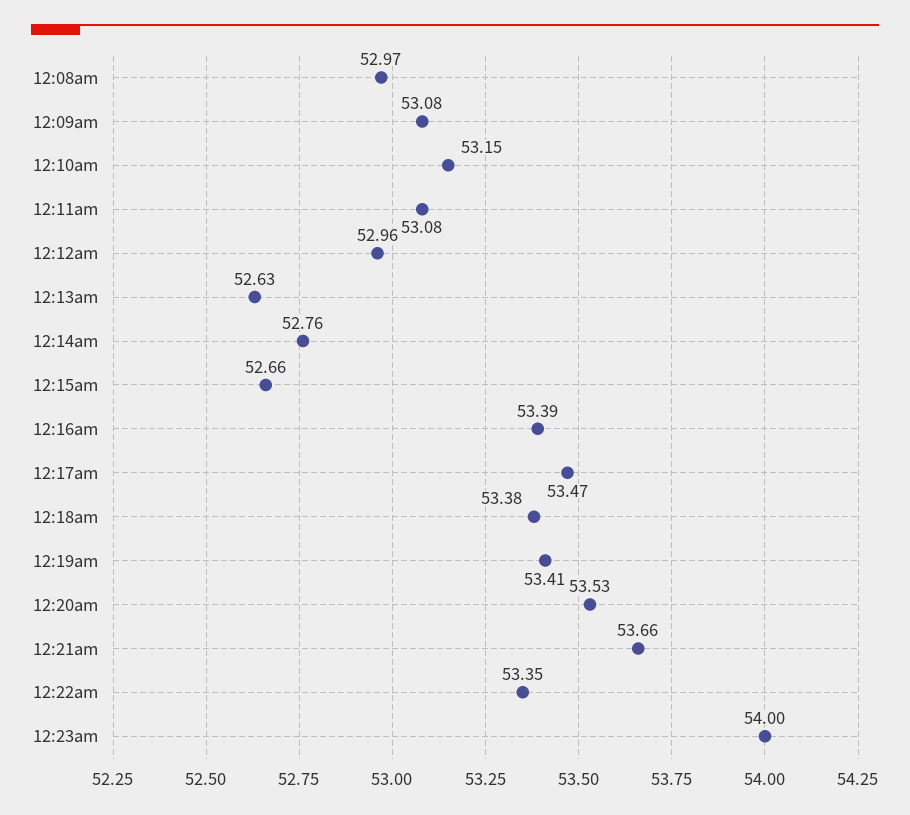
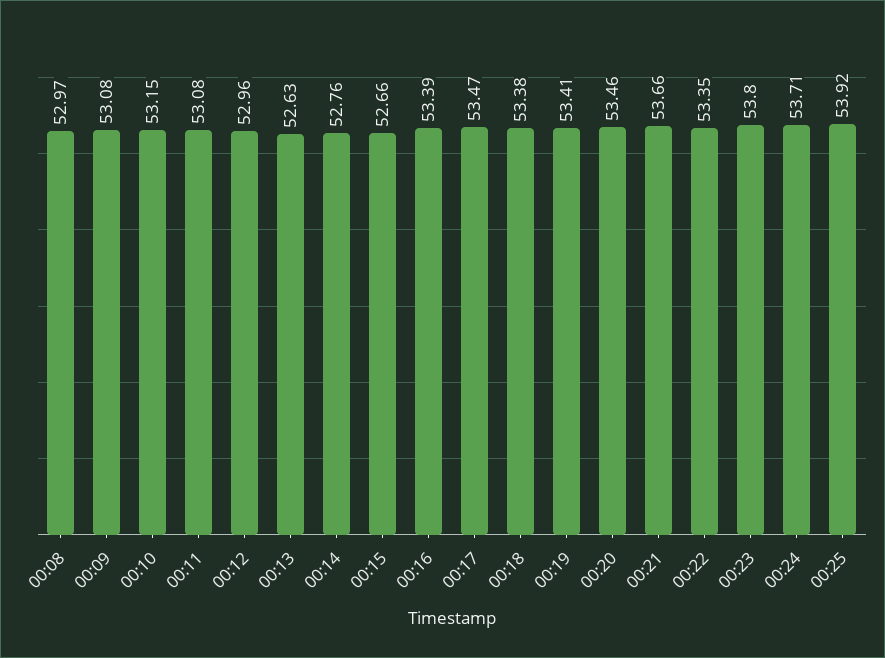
12:20am: 53.53 -> 53.46
12:23am: 54 -> 53.8
00:24: none -> 53.71
00:25: none -> 53.92

